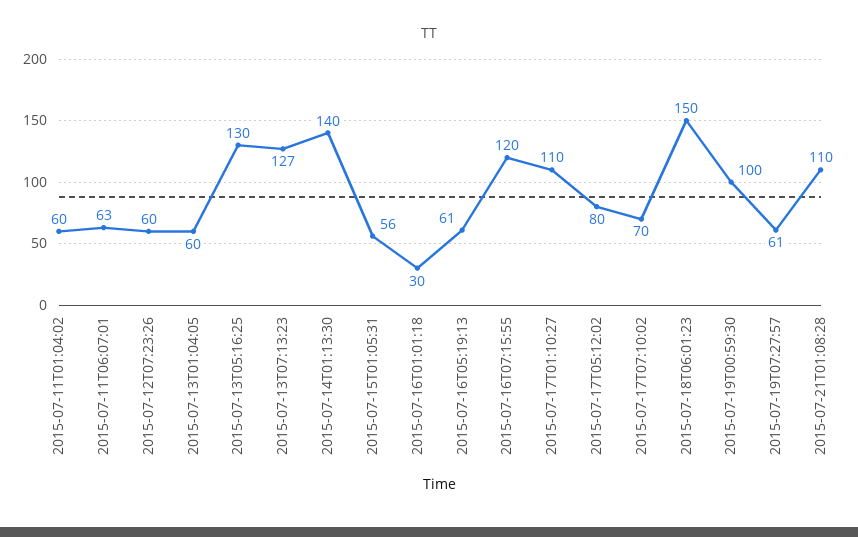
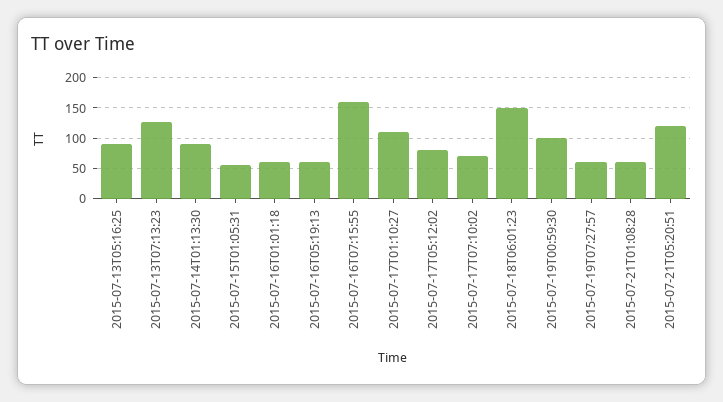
2015-07-11T01:04:02: 60 -> none
2015-07-11T06:07:01: 63 -> none
2015-07-12T07:23:26: 60 -> none
2015-07-13T01:04:05: 60 -> none
2015-07-13T05:16:25: 130 -> 90
2015-07-14T01:13:30: 140 -> 90
2015-07-16T01:01:18: 30 -> 60
2015-07-16T07:15:55: 120 -> 160
2015-07-21T01:08:28: 110 -> 60
2015-07-21T05:20:51: none -> 120

